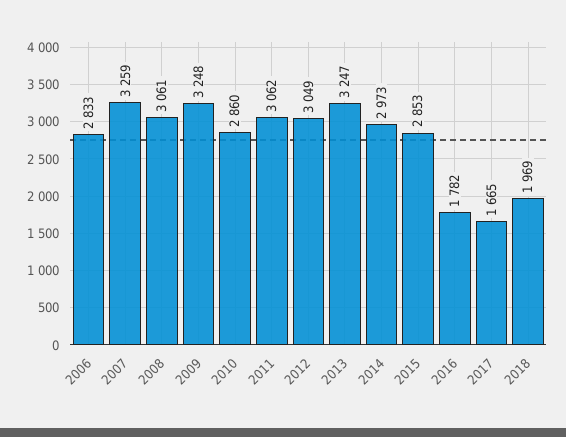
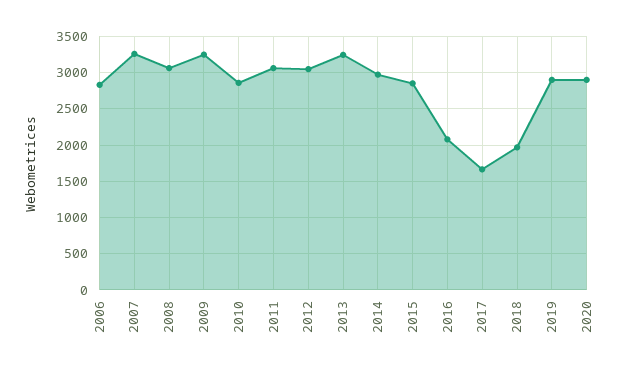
2016: 1782 -> 2100
2019: none -> 2900
2020: none -> 2900

